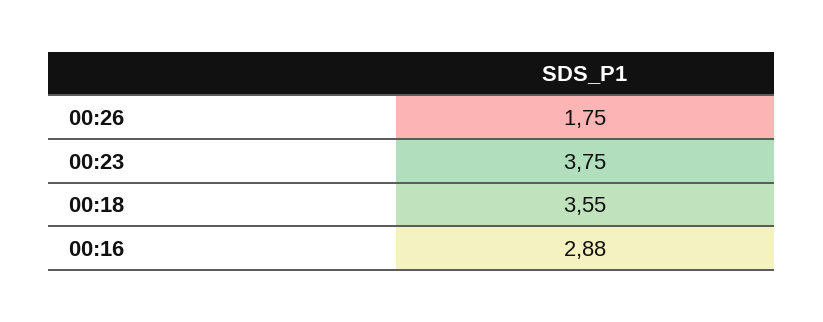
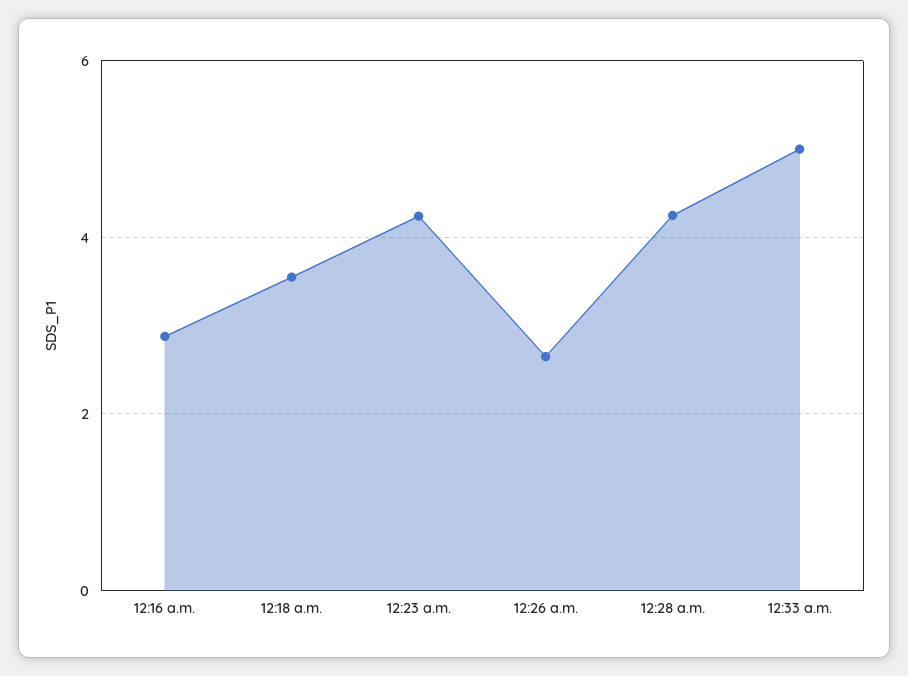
00:26: 1.75 -> 2.6
00:23: 3.75 -> 4.2
12:28 a.m.: none -> 4.2
12:33 a.m.: none -> 5

